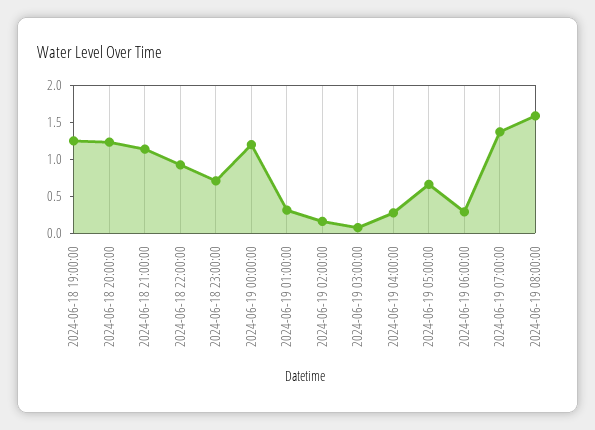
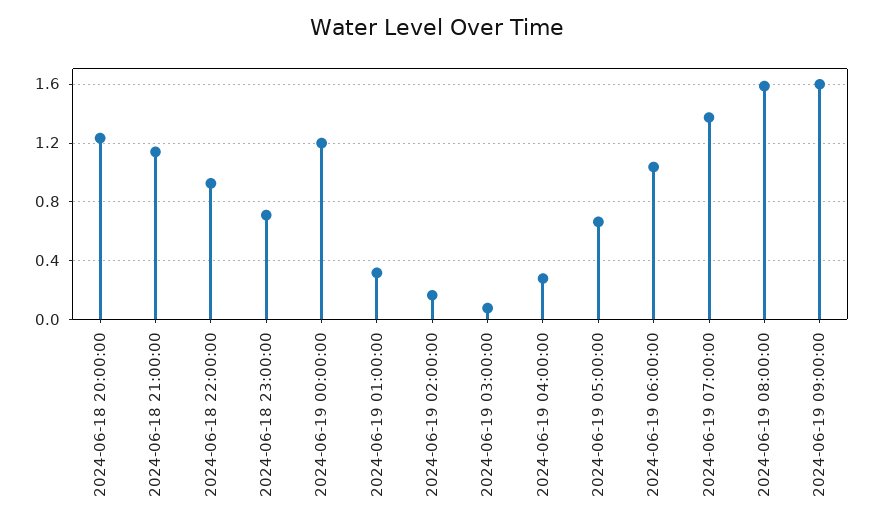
2024-06-18 19:00:00: 1.25 -> none
2024-06-19 06:00:00: 0.25 -> 1.05
2024-06-19 09:00:00: none -> 1.6

